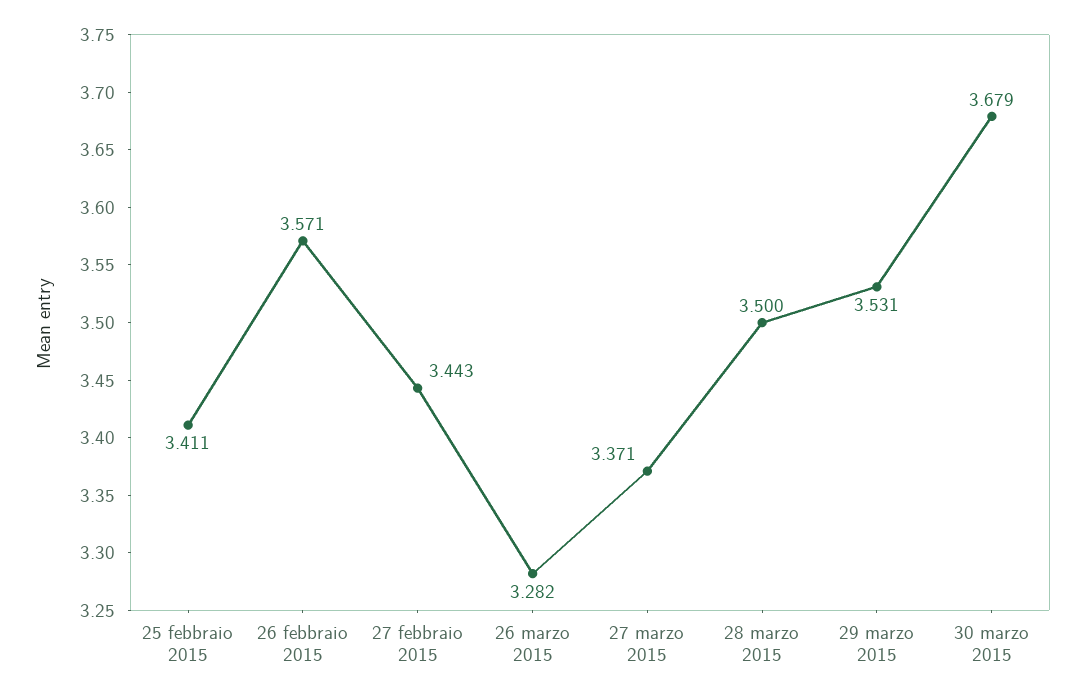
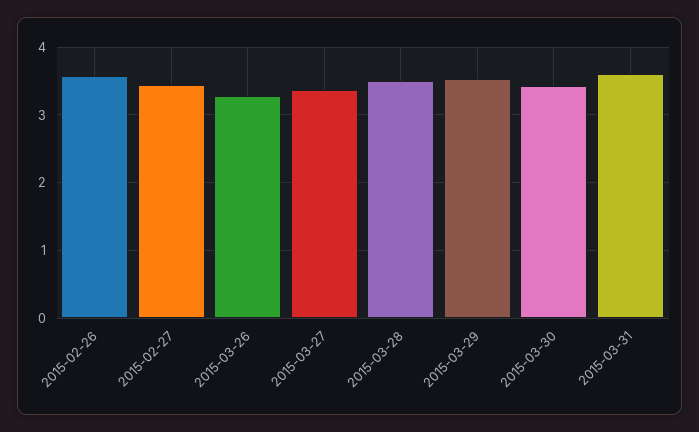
25 febbraio 2015: 3.411 -> none
30 marzo 2015: 3.679 -> 3.4
2015-03-31: none -> 3.6

